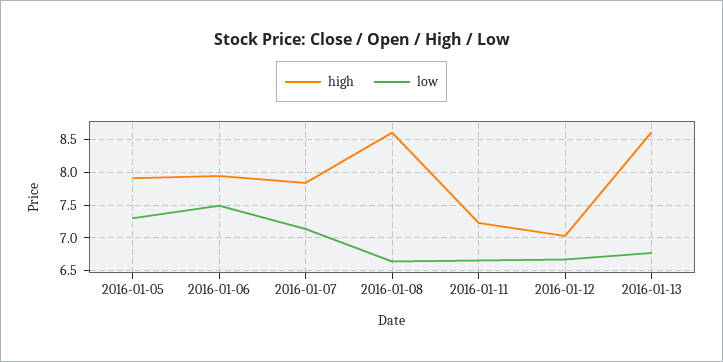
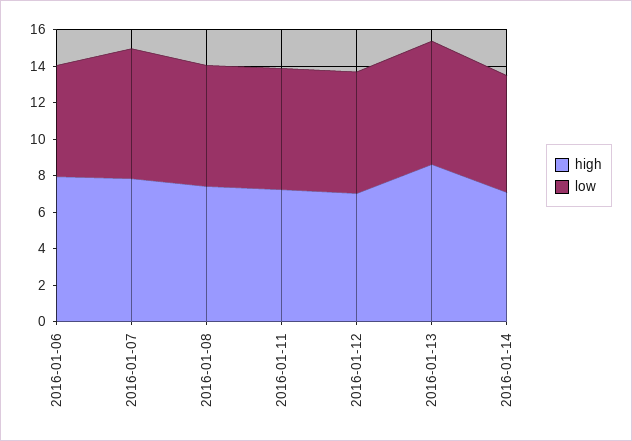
high, 2016-01-05: 7.9 -> none
low, 2016-01-05: 7.3 -> none
low, 2016-01-06: 7.5 -> 6
high, 2016-01-08: 8.6 -> 7.5
high, 2016-01-14: none -> 7
low, 2016-01-14: none -> 6.5

